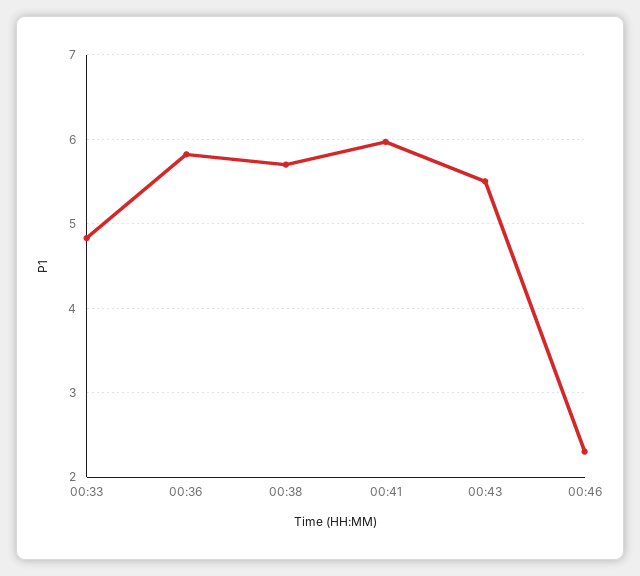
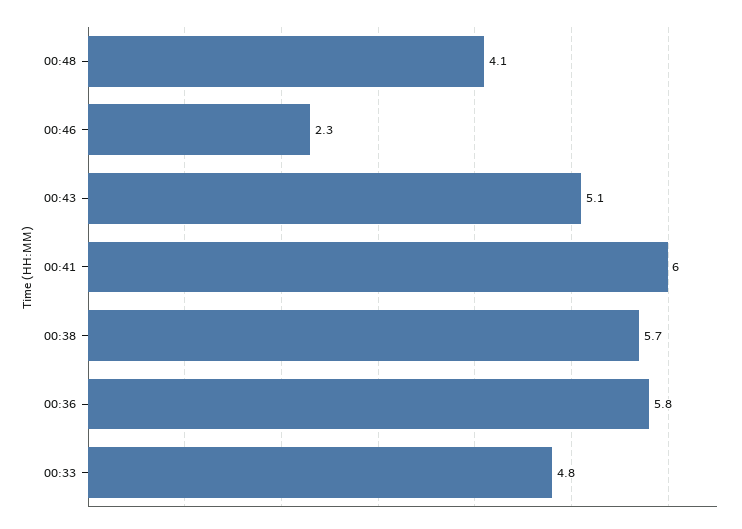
00:43: 5.5 -> 5.1
00:48: none -> 4.1

